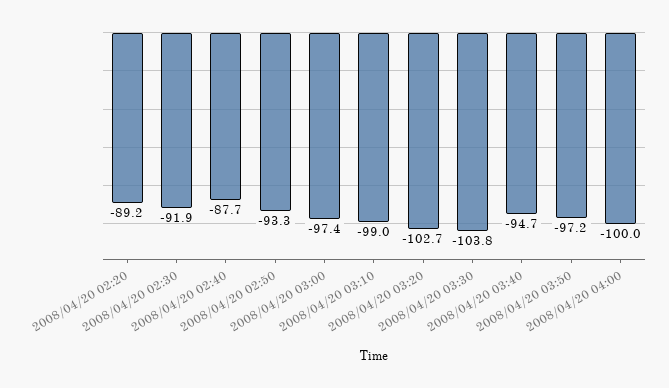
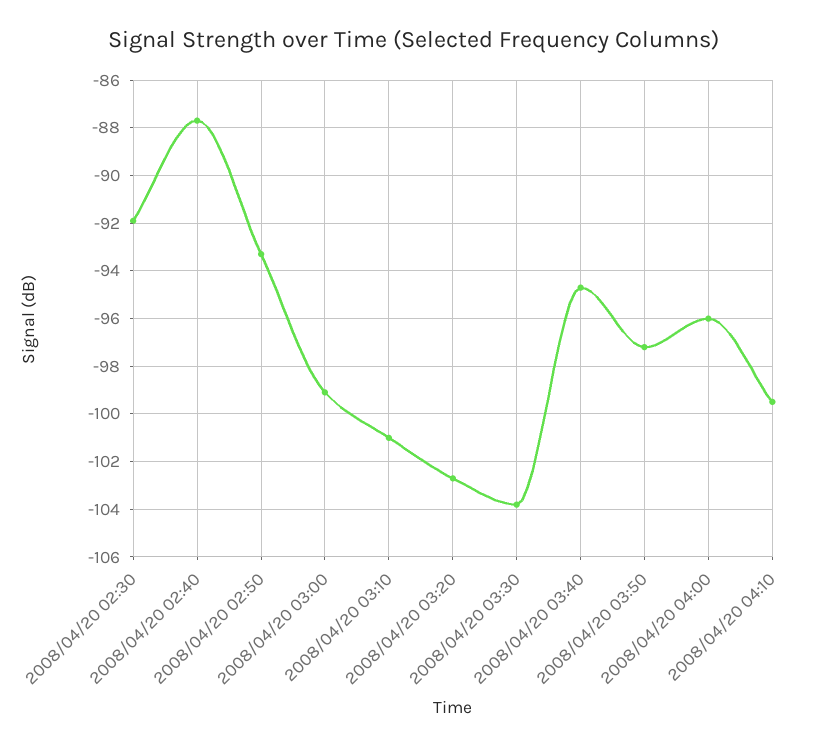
2008/04/20 02:20: -89.2 -> none
2008/04/20 03:00: -97.4 -> -99
2008/04/20 03:10: -99 -> -101
2008/04/20 04:00: -100 -> -96
2008/04/20 04:10: none -> -99.5

